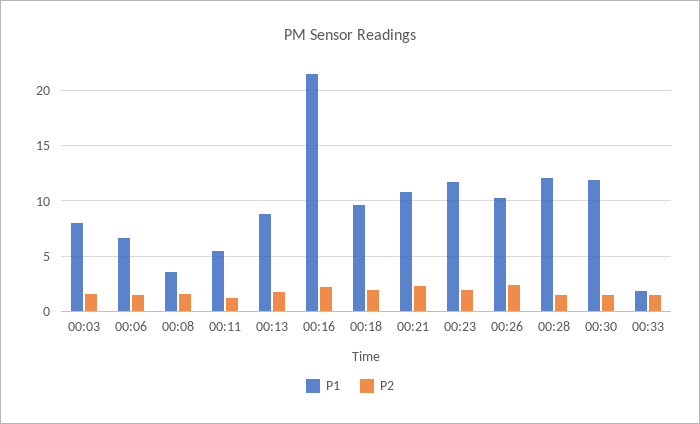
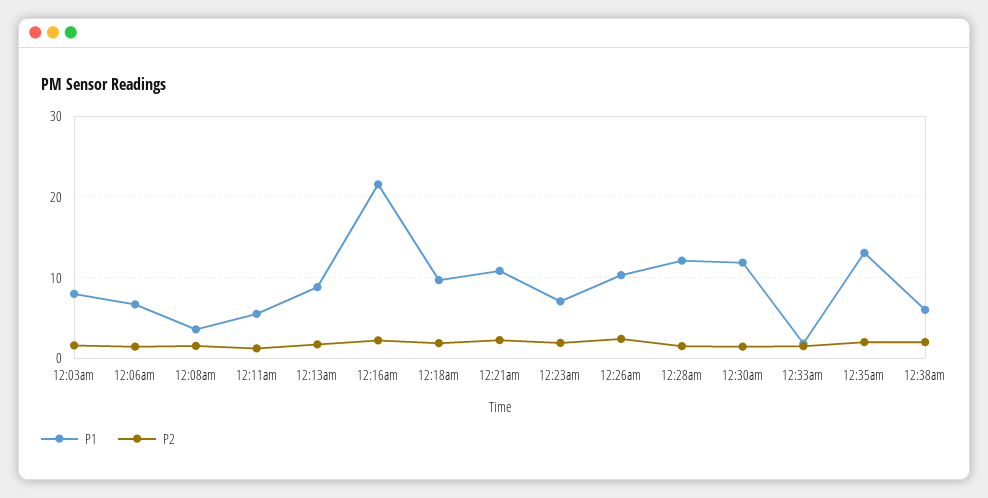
P1, 00:23: 12 -> 7
P1, 12:35am: none -> 13
P2, 12:35am: none -> 2
P1, 12:38am: none -> 6
P2, 12:38am: none -> 2

